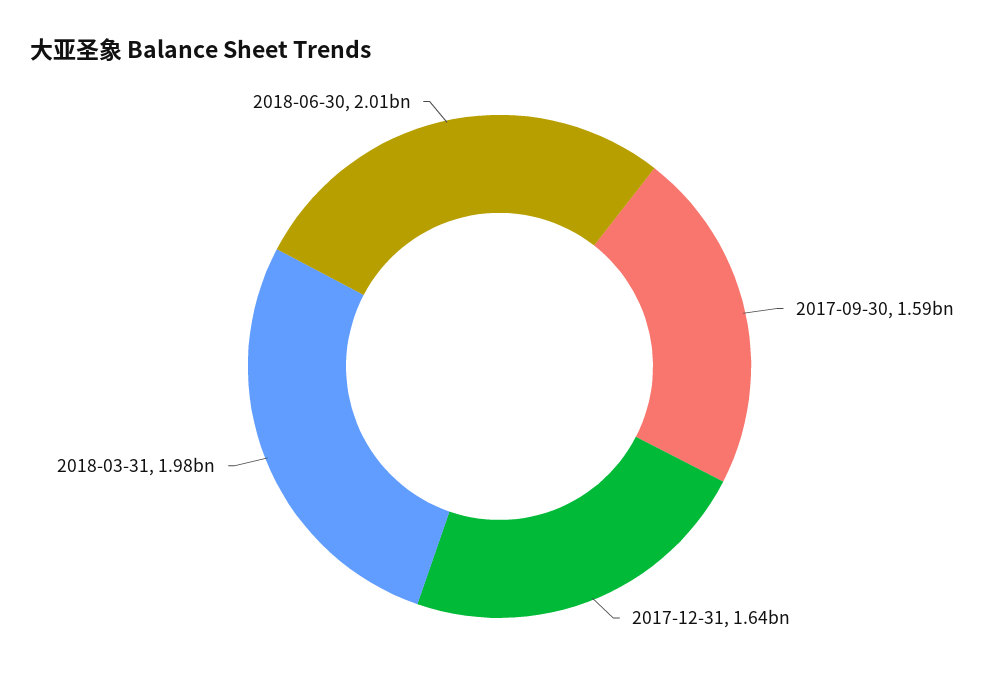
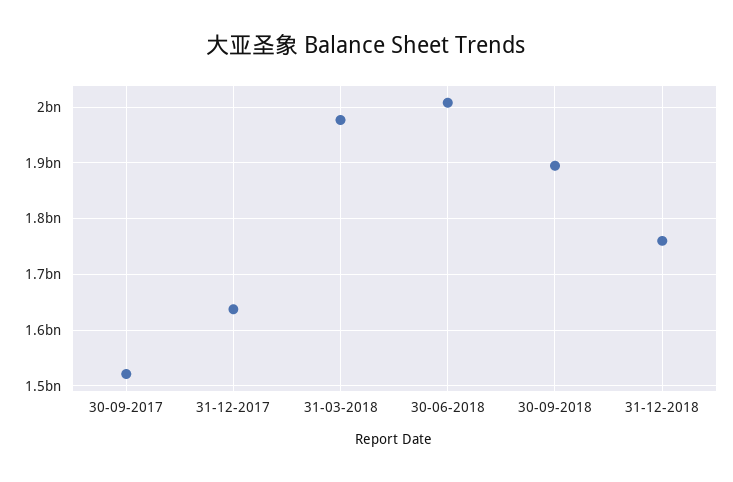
2017-09-30: 1590000000 -> 1520000000
30-09-2018: none -> 1900000000
31-12-2018: none -> 1760000000

